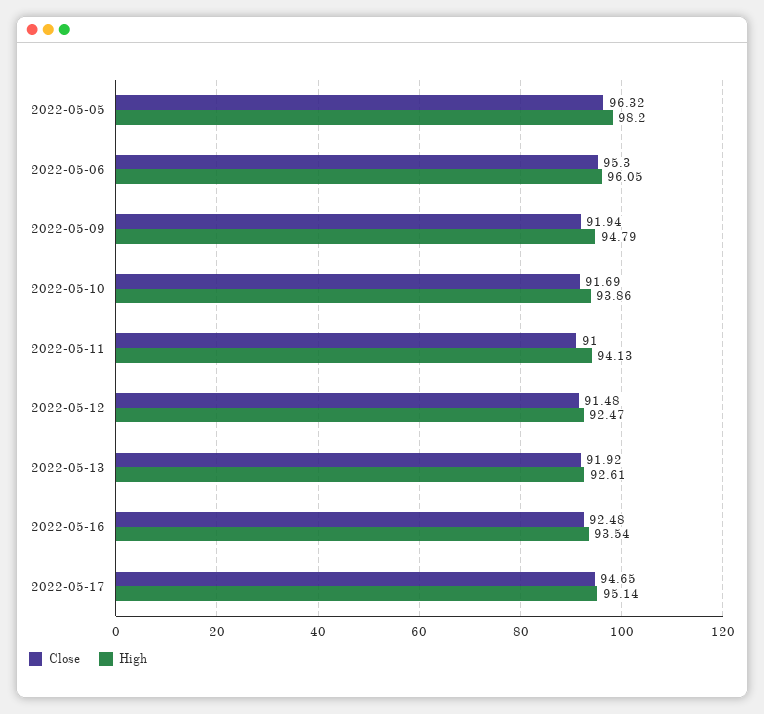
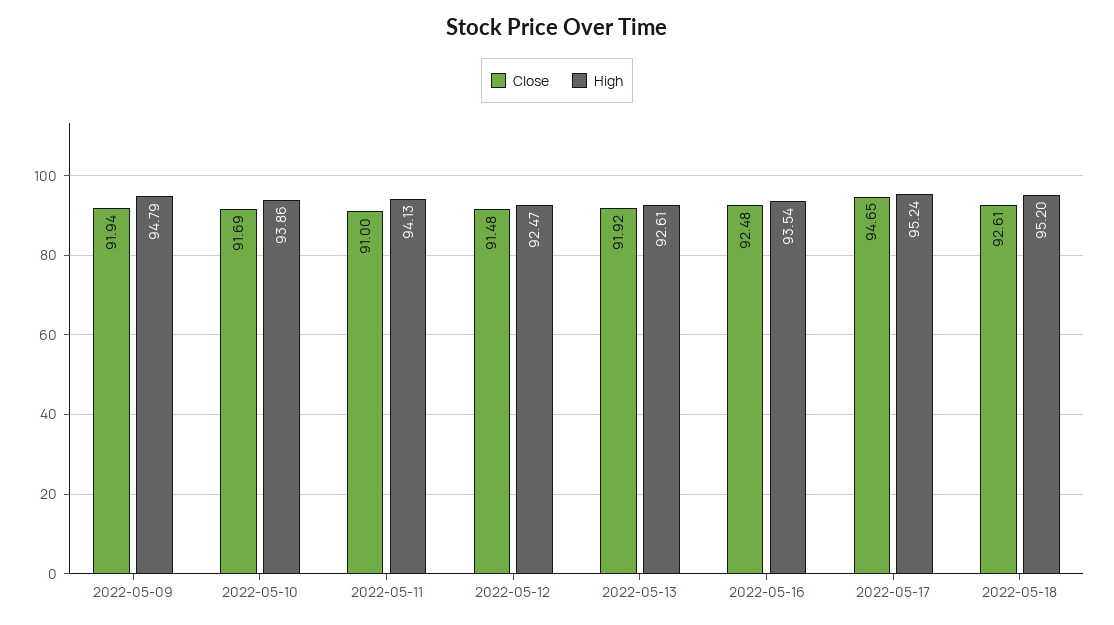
Close, 2022-05-05: 96.32 -> none
High, 2022-05-05: 98.2 -> none
Close, 2022-05-06: 95.3 -> none
High, 2022-05-06: 96.05 -> none
High, 2022-05-17: 95.14 -> 95.24
Close, 2022-05-18: none -> 92.61
High, 2022-05-18: none -> 95.2

